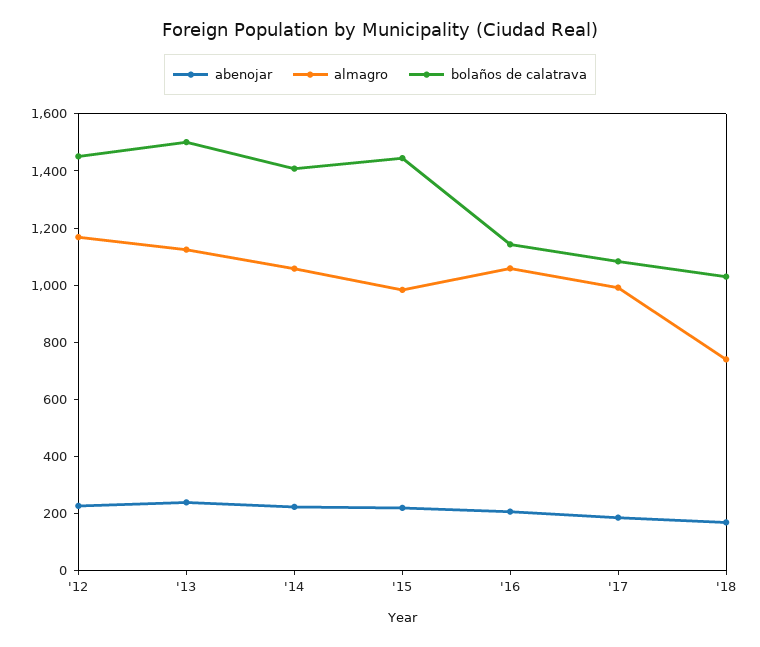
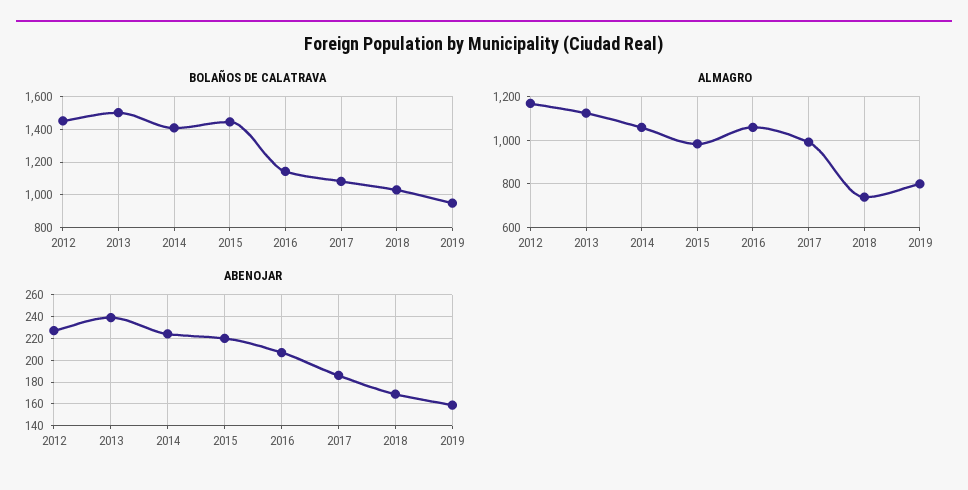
bolaños de calatrava, 2019: none -> 950
almagro, 2019: none -> 800
abenojar, 2019: none -> 160

